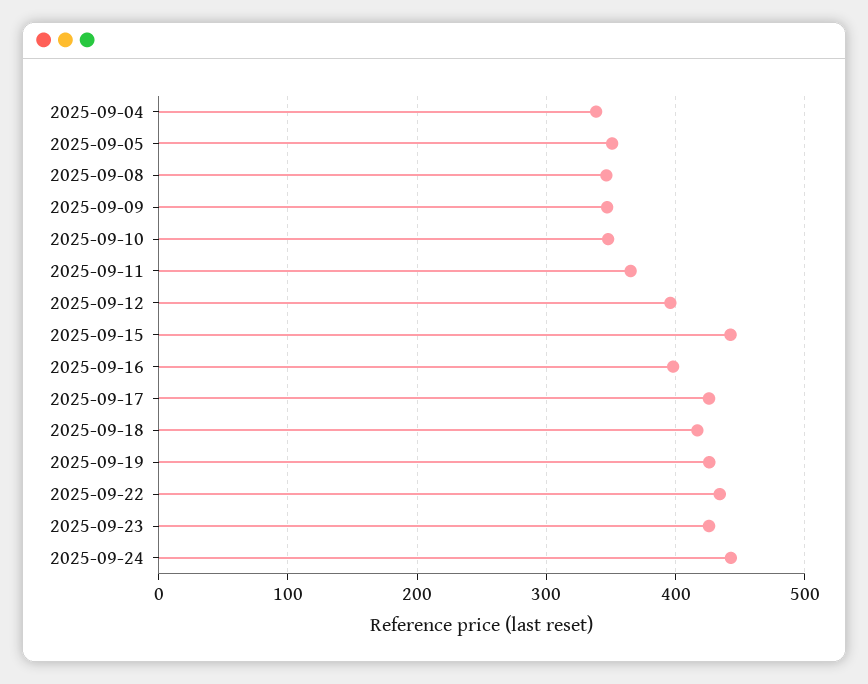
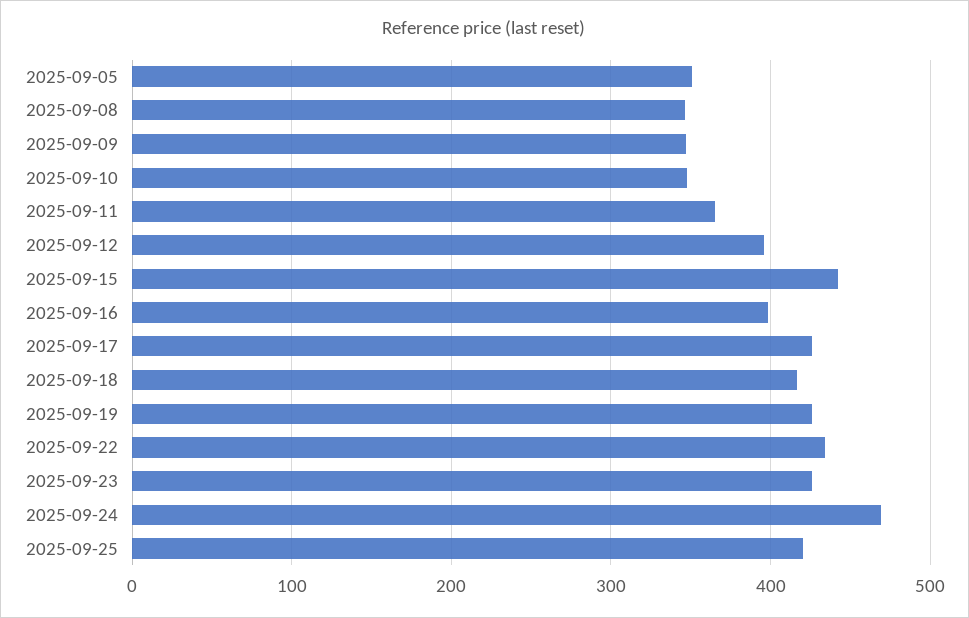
2025-09-04: 340 -> none
2025-09-24: 440 -> 470
2025-09-25: none -> 420

